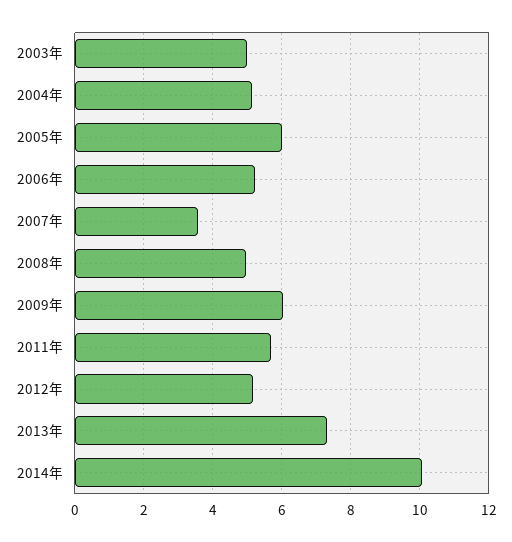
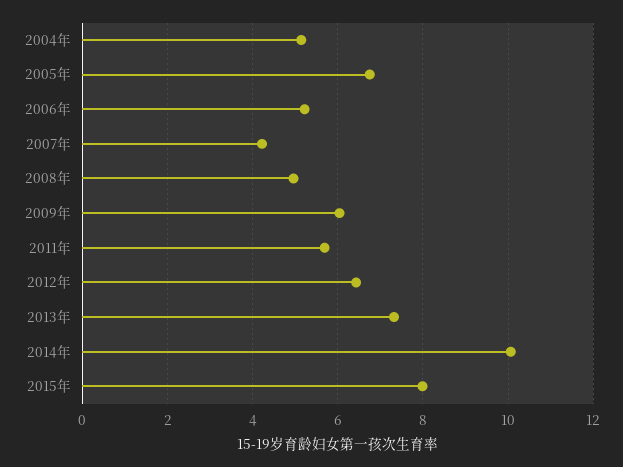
2003年: 5 -> none
2005年: 6 -> 6.8
2007年: 3.6 -> 4.2
2012年: 5.2 -> 6.4
2015年: none -> 8

